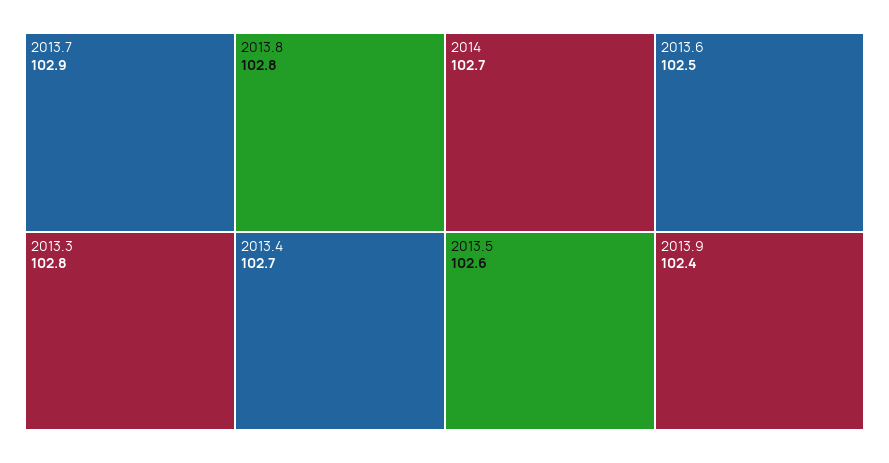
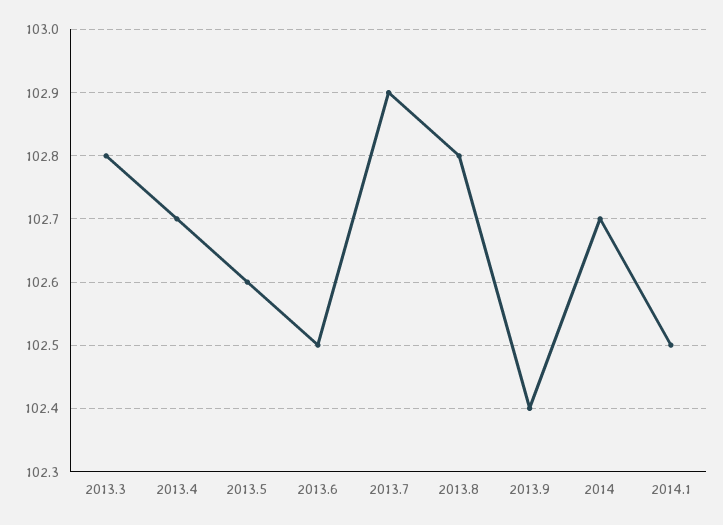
2014.1: none -> 102.5

